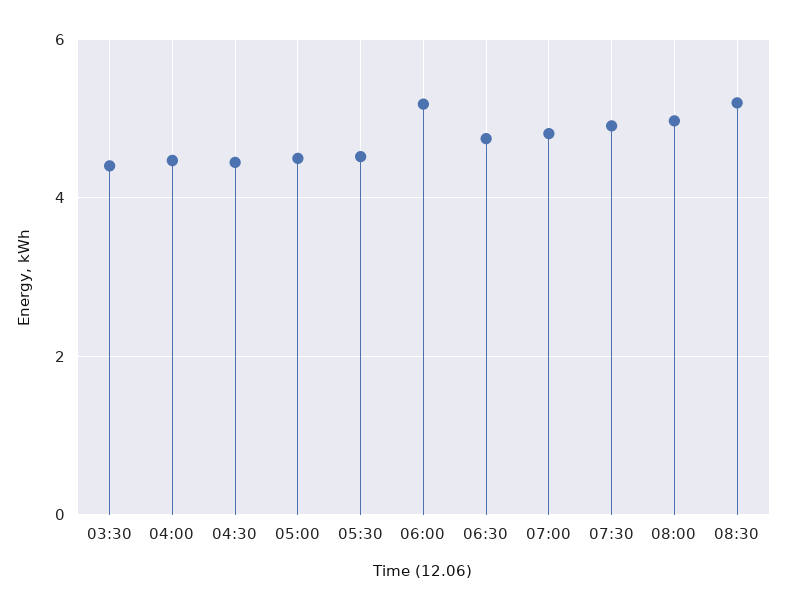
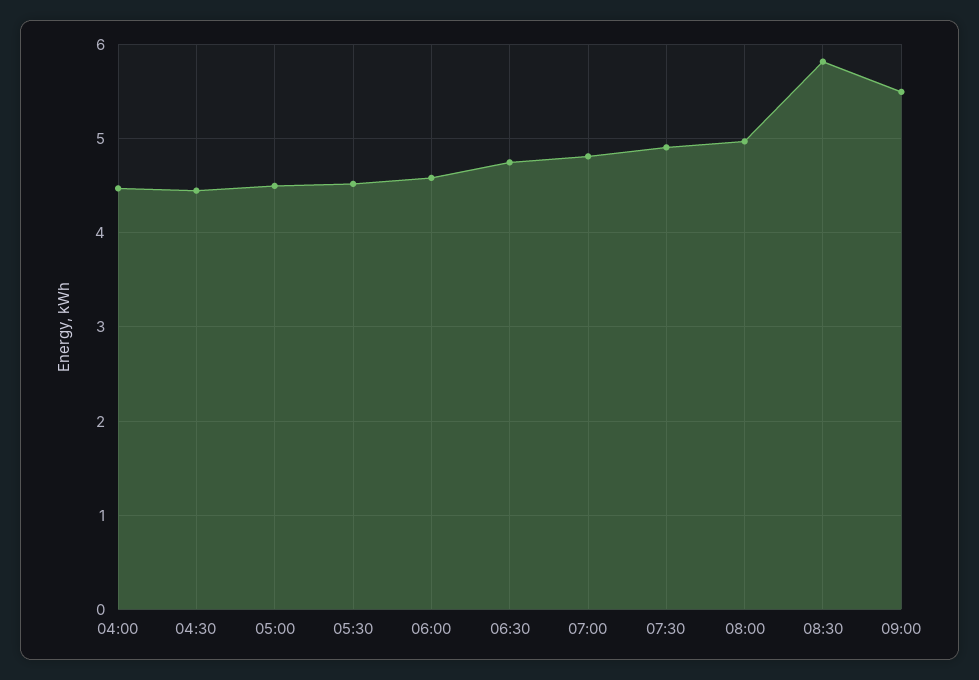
03:30: 4.4 -> none
06:00: 5.2 -> 4.6
08:30: 5.2 -> 5.8
09:00: none -> 5.5

